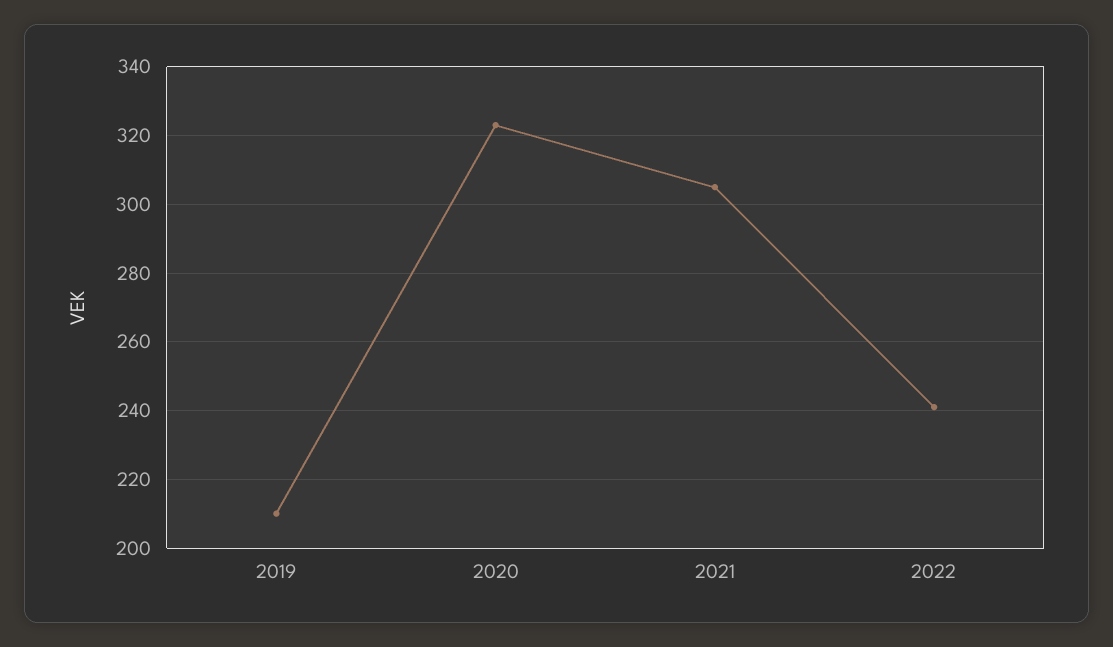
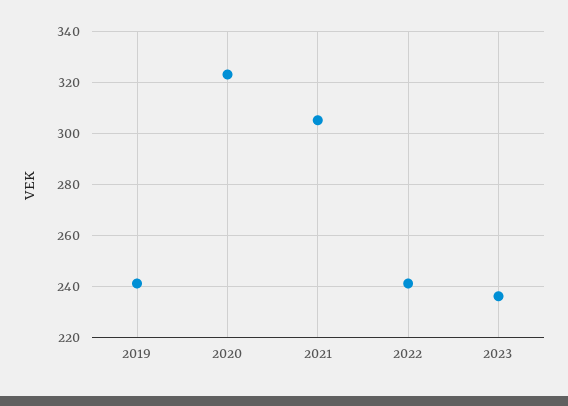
2019: 210 -> 240
2023: none -> 235

